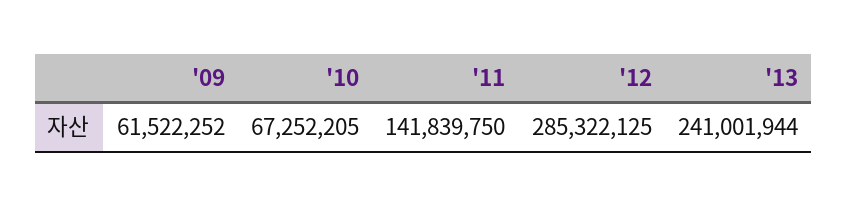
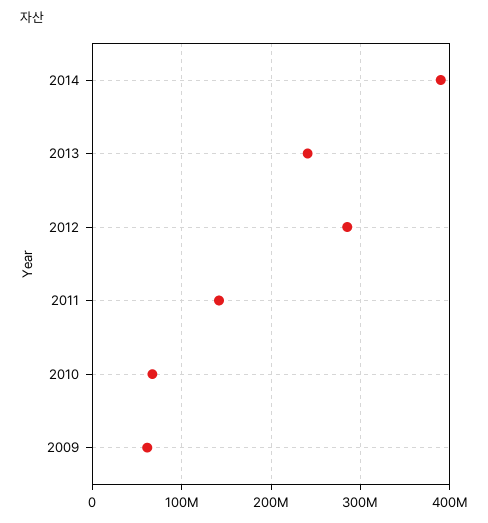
2014: none -> 390000000

